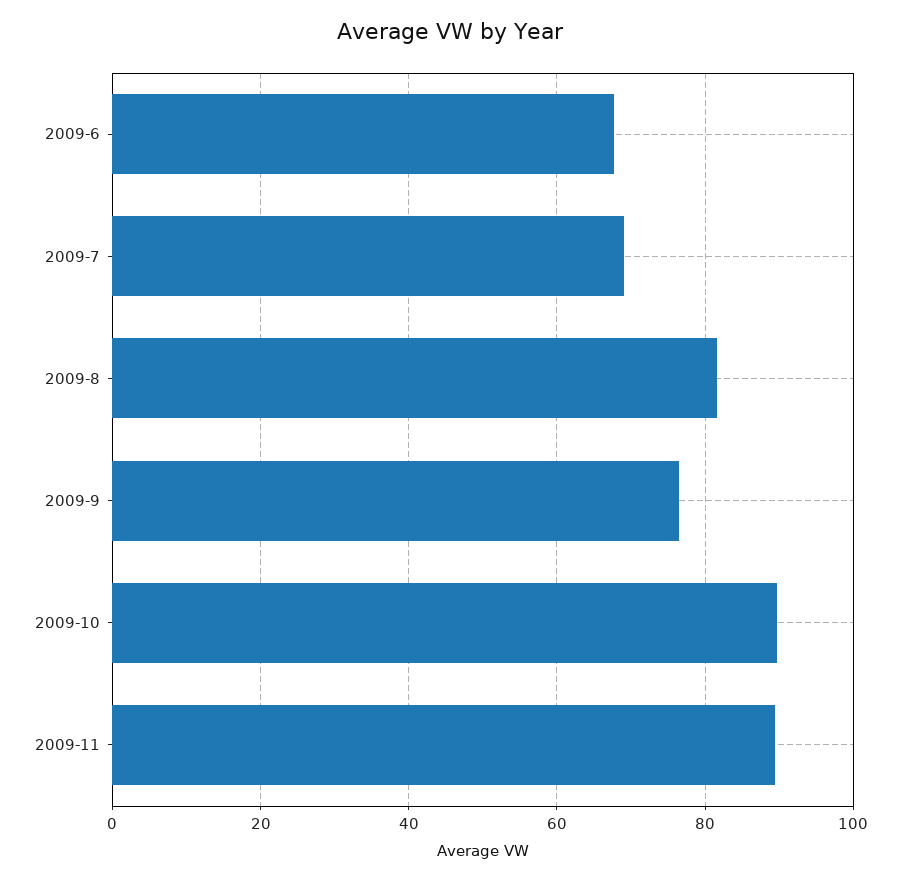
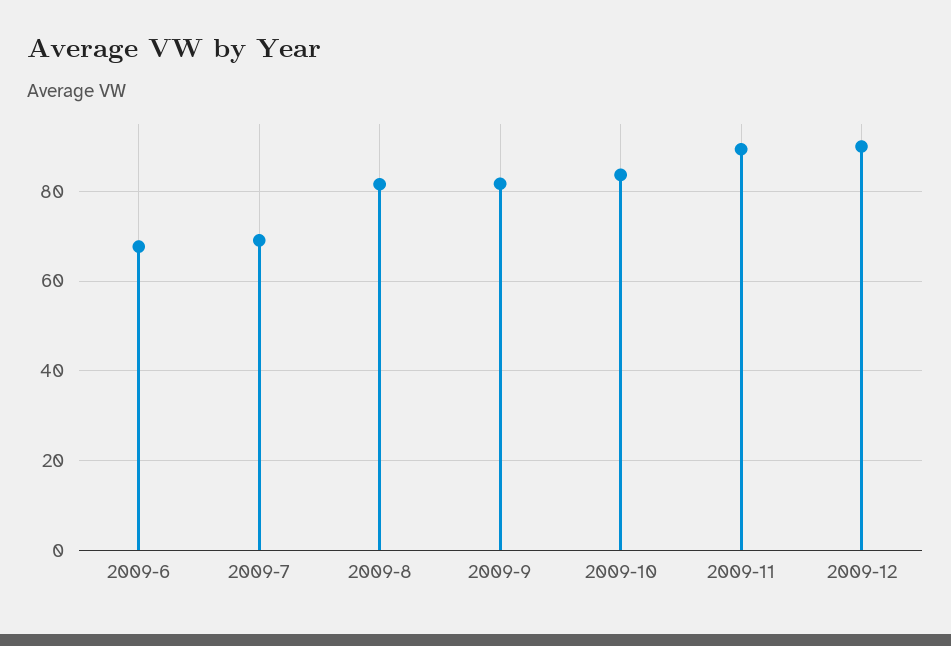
2009-9: 76 -> 82
2009-10: 90 -> 84
2009-12: none -> 90

